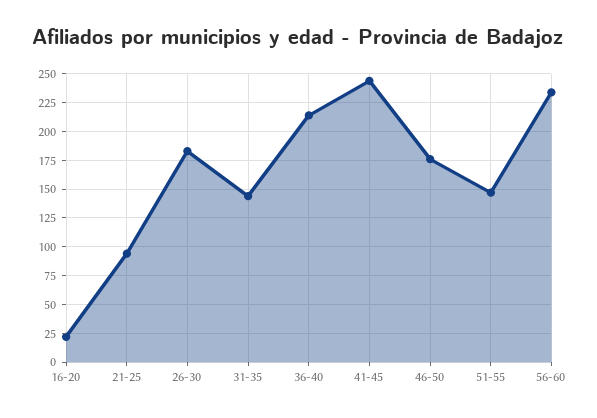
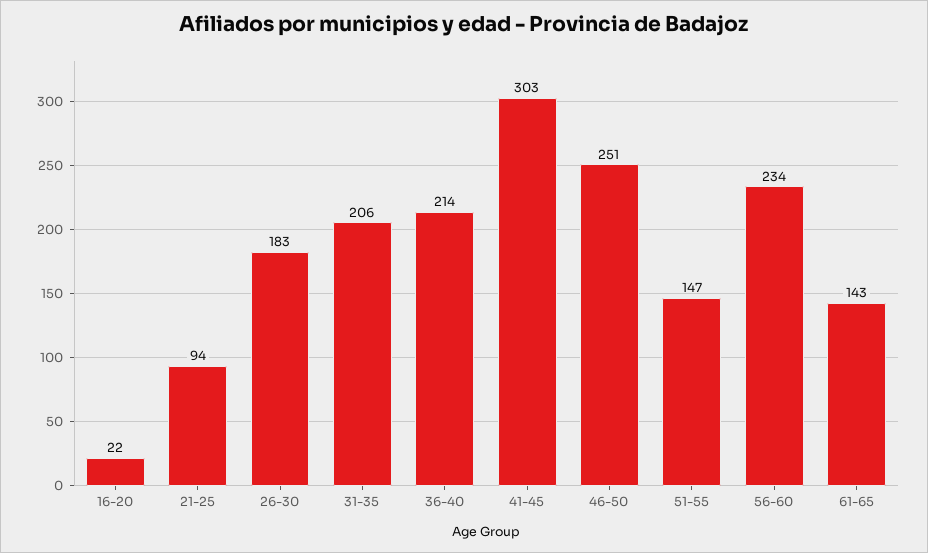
31-35: 150 -> 206
41-45: 250 -> 303
46-50: 175 -> 251
61-65: none -> 143

